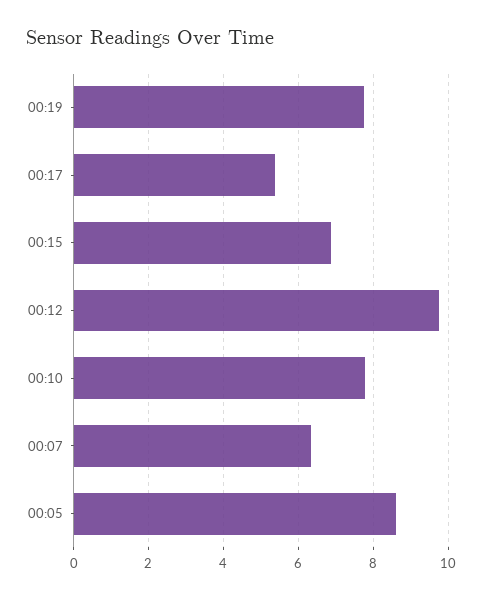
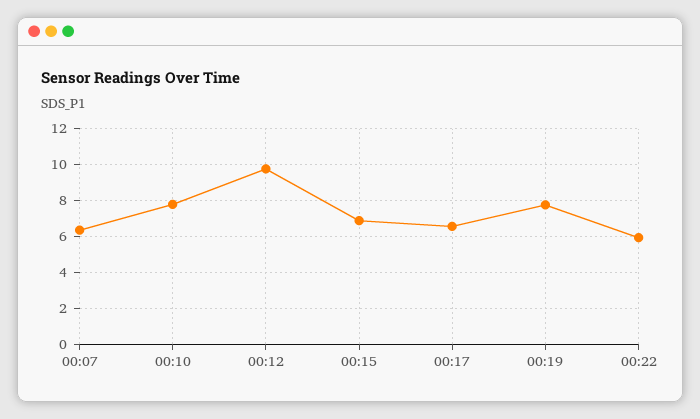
00:17: 5.4 -> 6.5
00:05: 8.6 -> none
00:22: none -> 6

